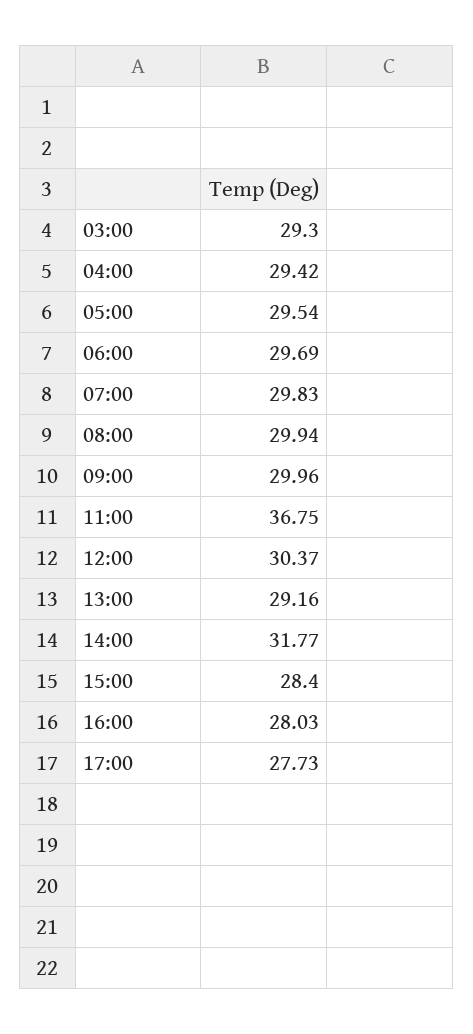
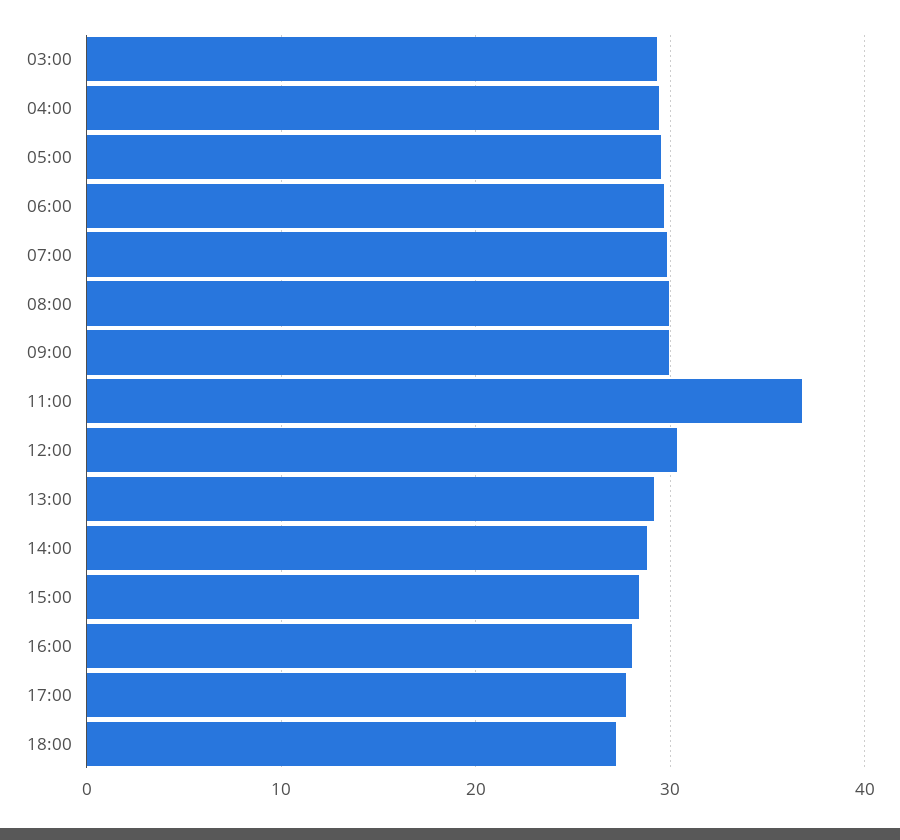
14:00: 31.77 -> 29
18:00: none -> 27

